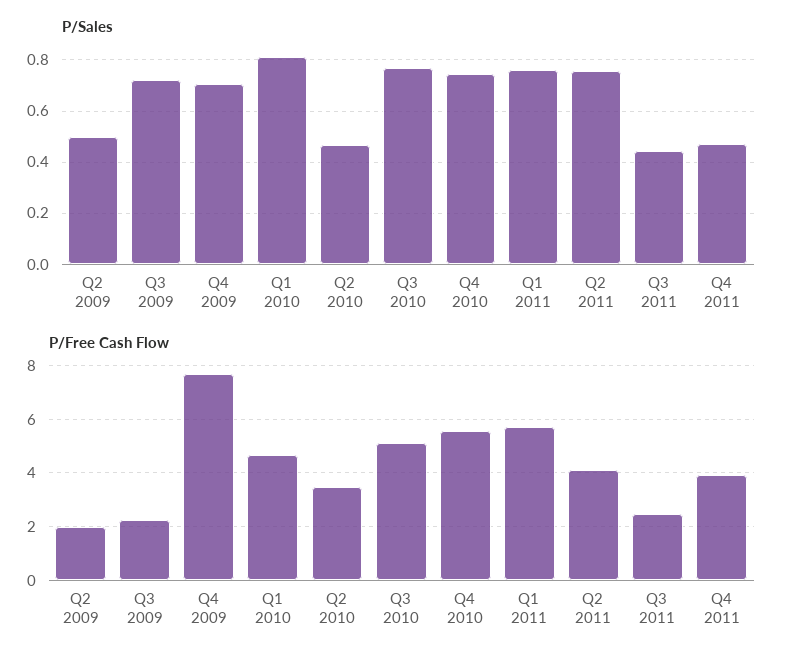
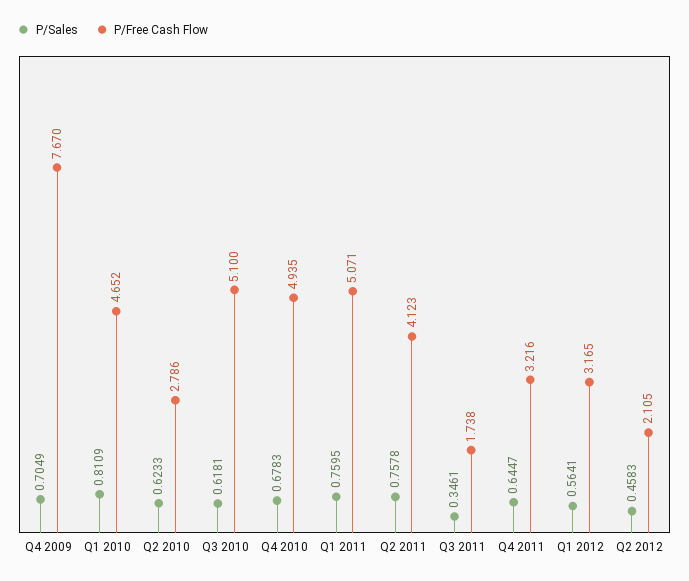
P/Sales, Q2 2009: 0.5 -> none
P/Sales, Q3 2009: 0.725 -> none
P/Sales, Q2 2010: 0.475 -> 0.6233
P/Sales, Q3 2010: 0.775 -> 0.6181
P/Sales, Q4 2010: 0.75 -> 0.6783
P/Sales, Q3 2011: 0.45 -> 0.3461
P/Sales, Q4 2011: 0.475 -> 0.6447
P/Free Cash Flow, Q2 2009: 2 -> none
P/Free Cash Flow, Q3 2009: 2.25 -> none
P/Free Cash Flow, Q2 2010: 3.5 -> 2.786
P/Free Cash Flow, Q4 2010: 5.5 -> 4.935
P/Free Cash Flow, Q1 2011: 5.75 -> 5.071
P/Free Cash Flow, Q3 2011: 2.5 -> 1.738
P/Free Cash Flow, Q4 2011: 4 -> 3.216
P/Sales, Q1 2012: none -> 0.5641
P/Free Cash Flow, Q1 2012: none -> 3.165
P/Sales, Q2 2012: none -> 0.4583
P/Free Cash Flow, Q2 2012: none -> 2.105

